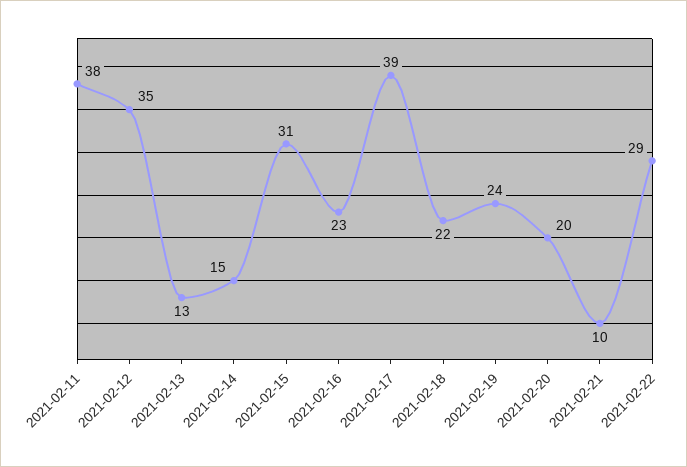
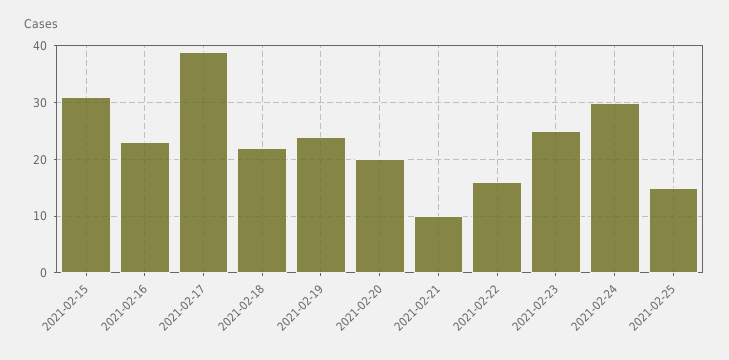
2021-02-11: 38 -> none
2021-02-12: 35 -> none
2021-02-13: 13 -> none
2021-02-14: 15 -> none
2021-02-22: 29 -> 15
2021-02-23: none -> 25
2021-02-24: none -> 30
2021-02-25: none -> 15

